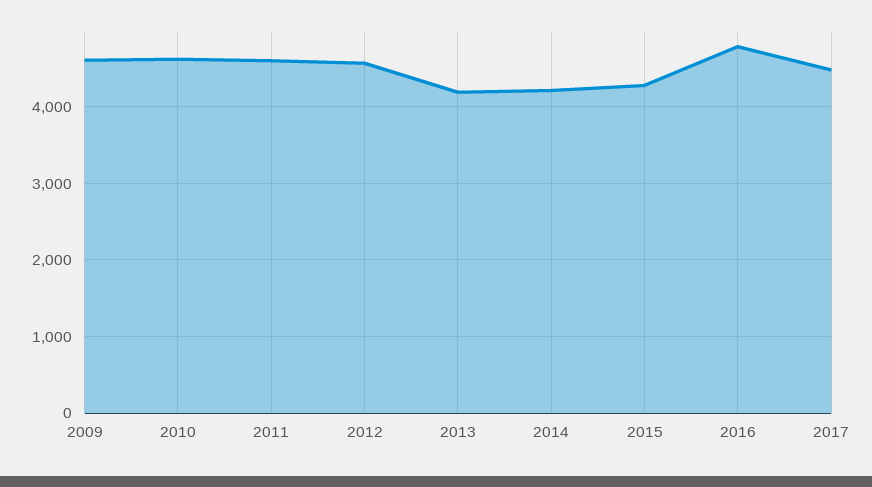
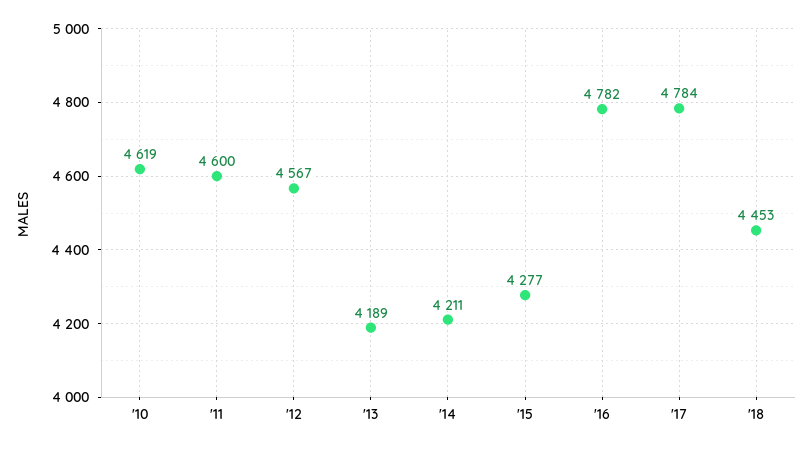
2009: 4600 -> none
2017: 4500 -> 4784
'18: none -> 4453

